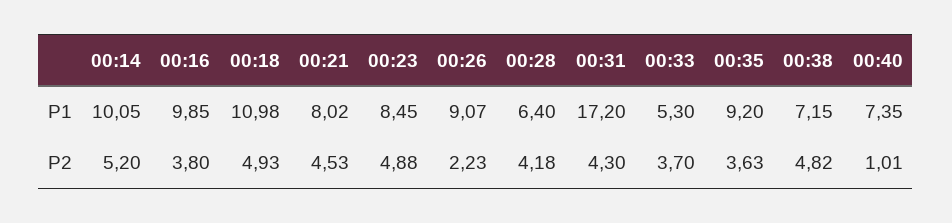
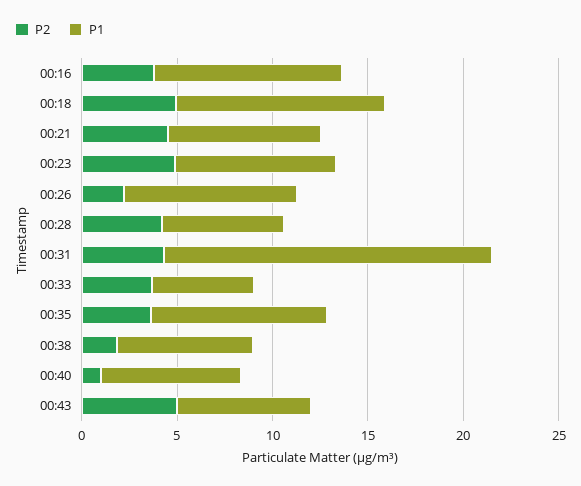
P1, 00:14: 10.05 -> none
P2, 00:14: 5.2 -> none
P2, 00:38: 4.82 -> 2
P2, 00:43: none -> 5
P1, 00:43: none -> 7

